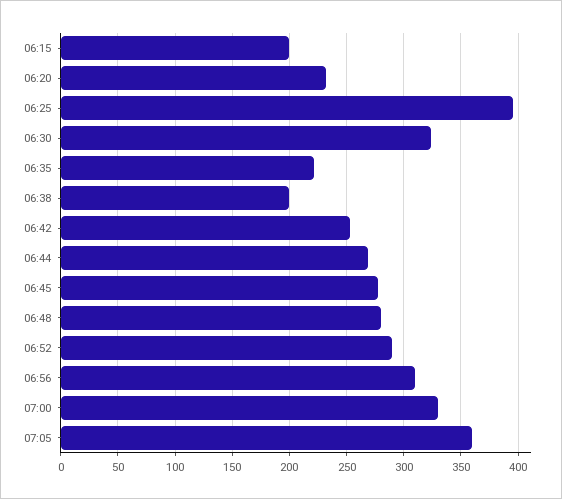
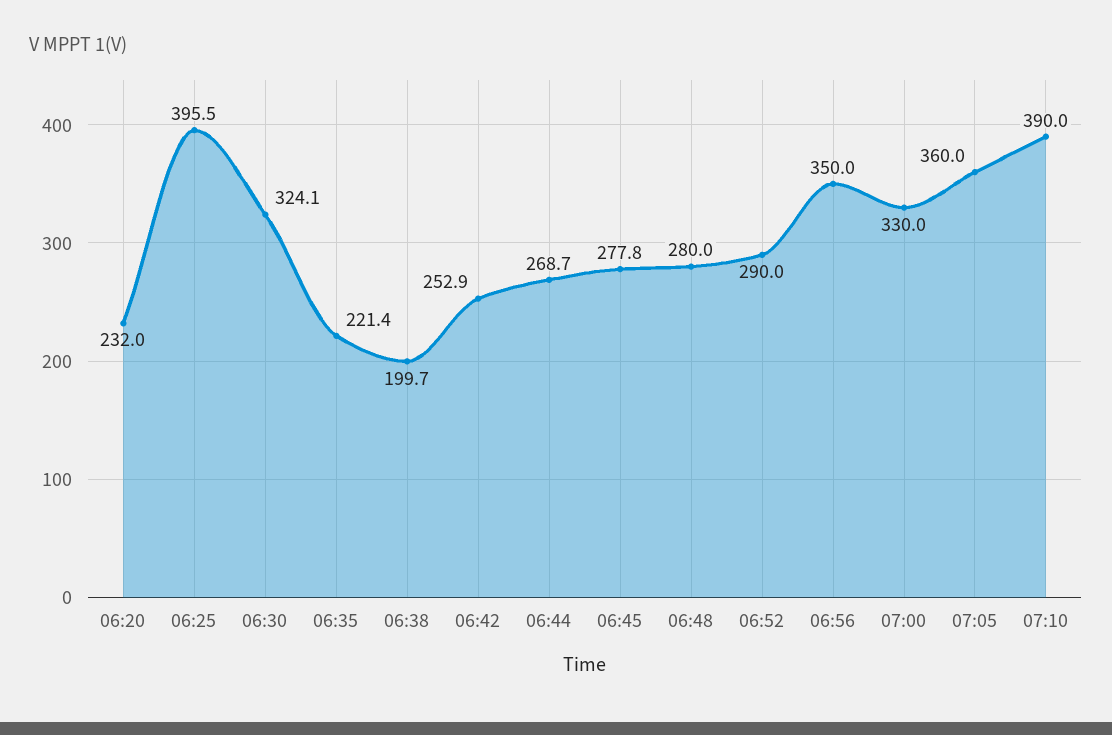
06:15: 200 -> none
06:56: 310 -> 350
07:10: none -> 390

